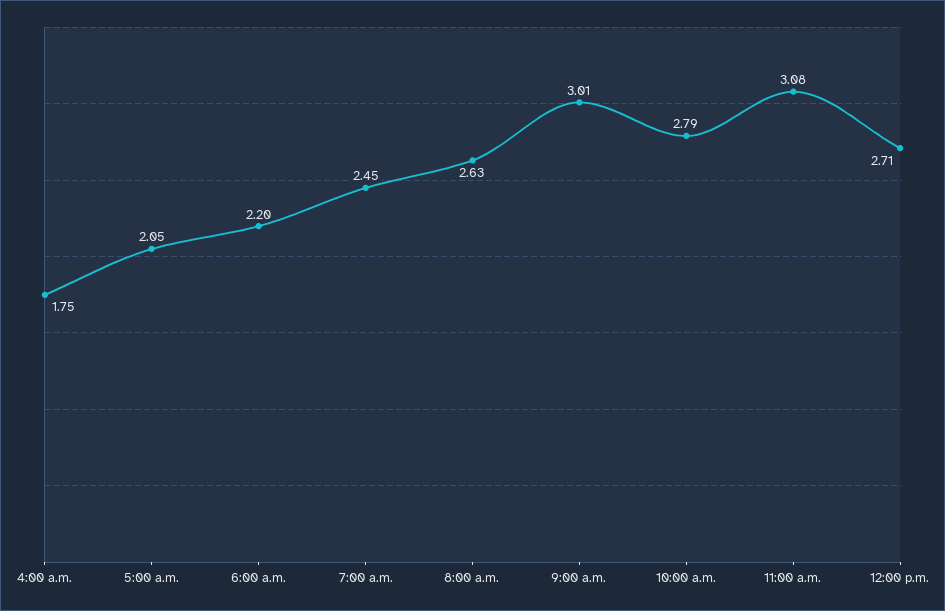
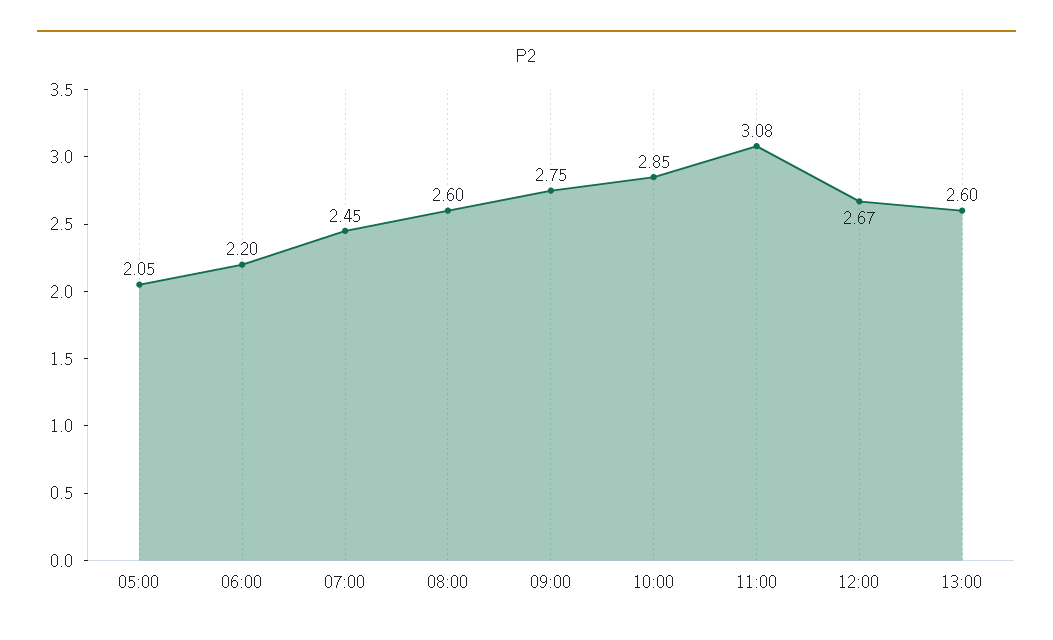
4:00 a.m.: 1.75 -> none
8:00 a.m.: 2.63 -> 2.6
9:00 a.m.: 3.01 -> 2.75
10:00 a.m.: 2.79 -> 2.85
12:00 p.m.: 2.71 -> 2.67
13:00: none -> 2.6

